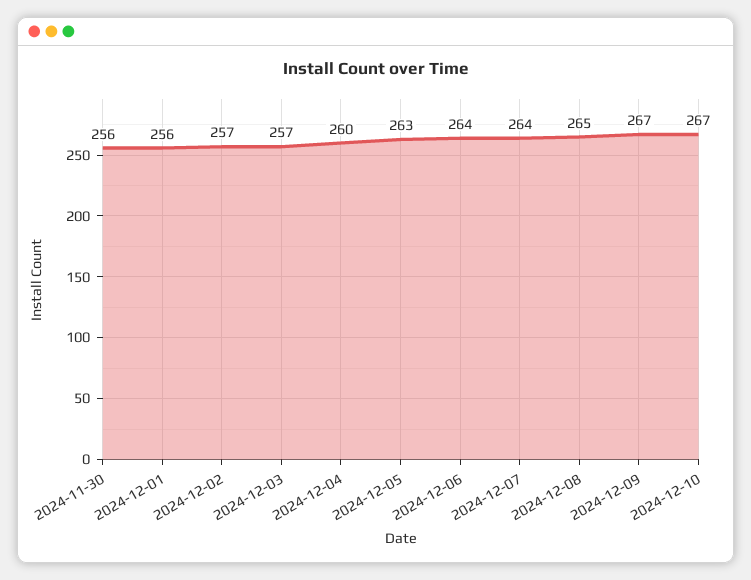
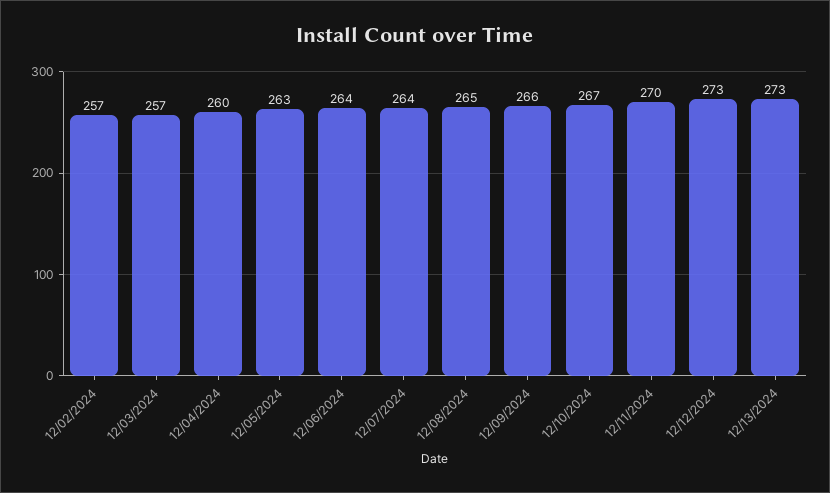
2024-11-30: 256 -> none
2024-12-01: 256 -> none
2024-12-09: 267 -> 266
12/11/2024: none -> 270
12/12/2024: none -> 273
12/13/2024: none -> 273

